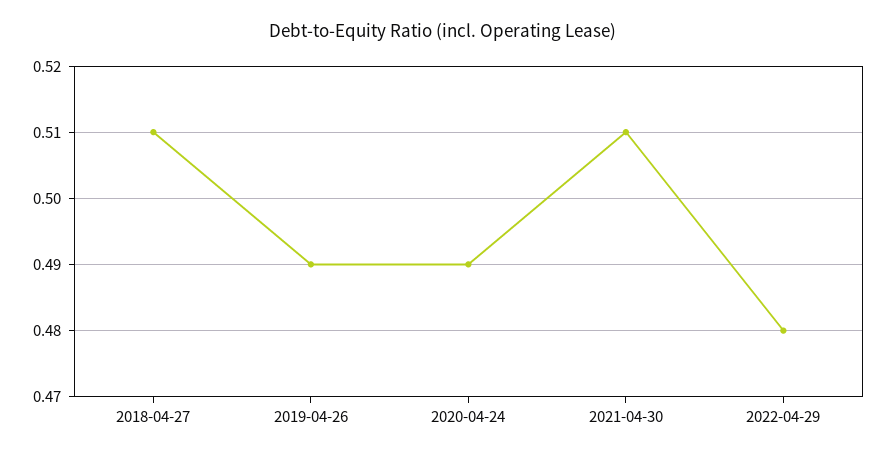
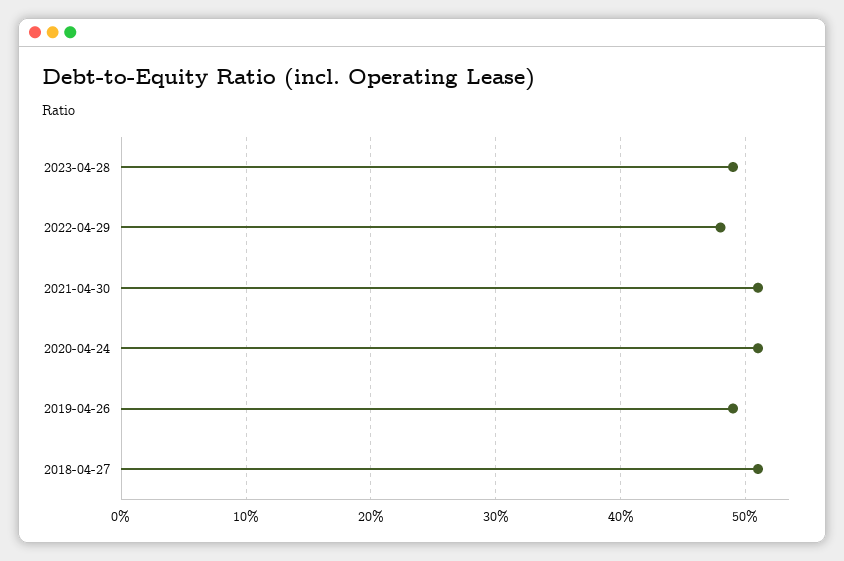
2020-04-24: 0.49 -> 0.51
2023-04-28: none -> 0.49

